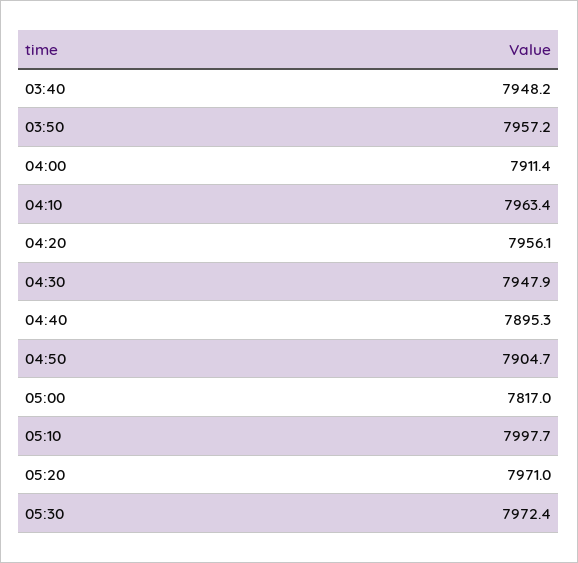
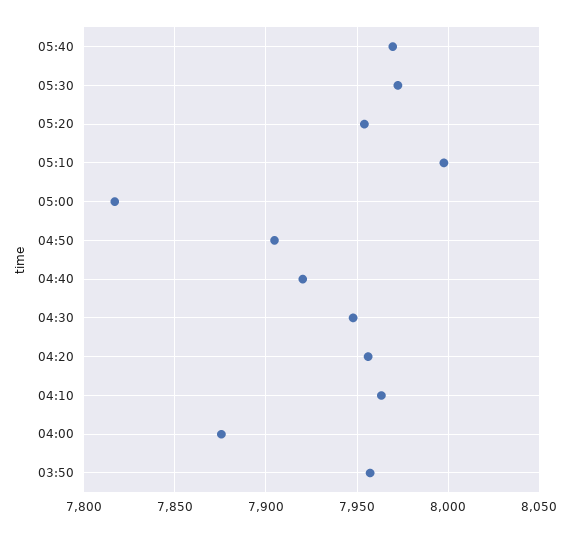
03:40: 7948.2 -> none
04:00: 7911.4 -> 7875
04:40: 7895.3 -> 7920
05:20: 7971 -> 7955
05:40: none -> 7970

